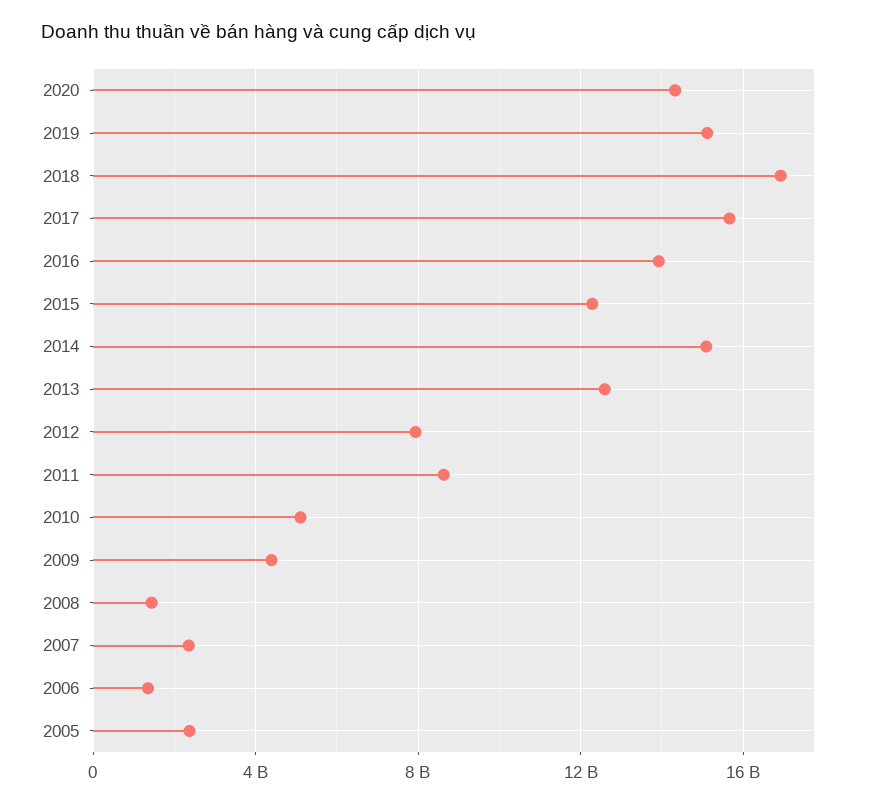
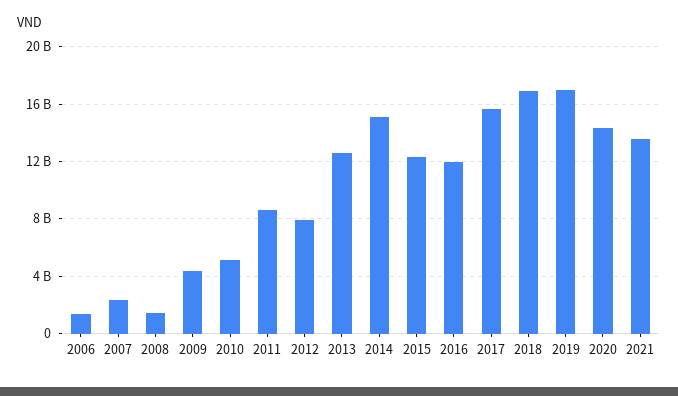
2019: 15000000000 -> 17000000000
2016: 14000000000 -> 12000000000
2005: 2500000000 -> none
2021: none -> 13500000000

